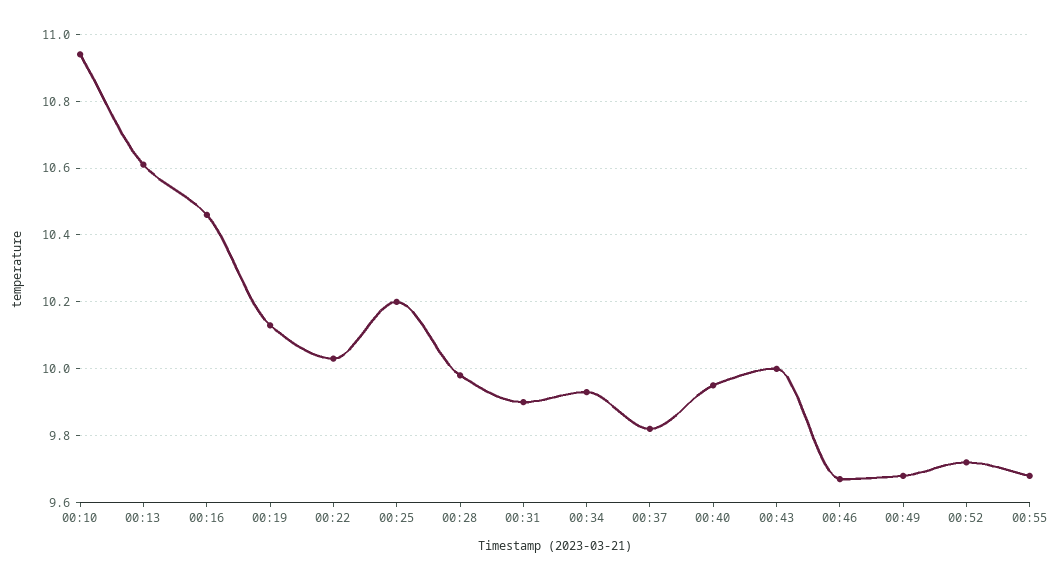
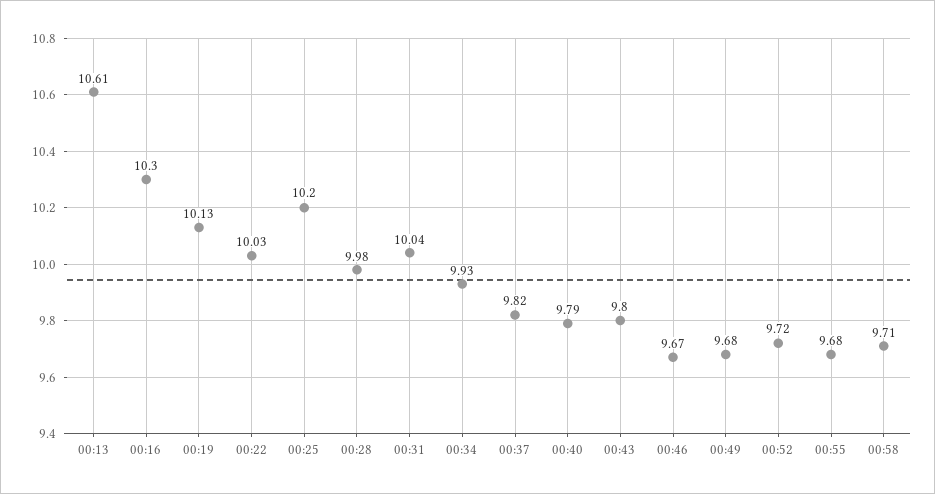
00:10: 10.95 -> none
00:16: 10.45 -> 10.3
00:31: 9.9 -> 10.04
00:40: 9.95 -> 9.79
00:43: 10 -> 9.8
00:58: none -> 9.71

